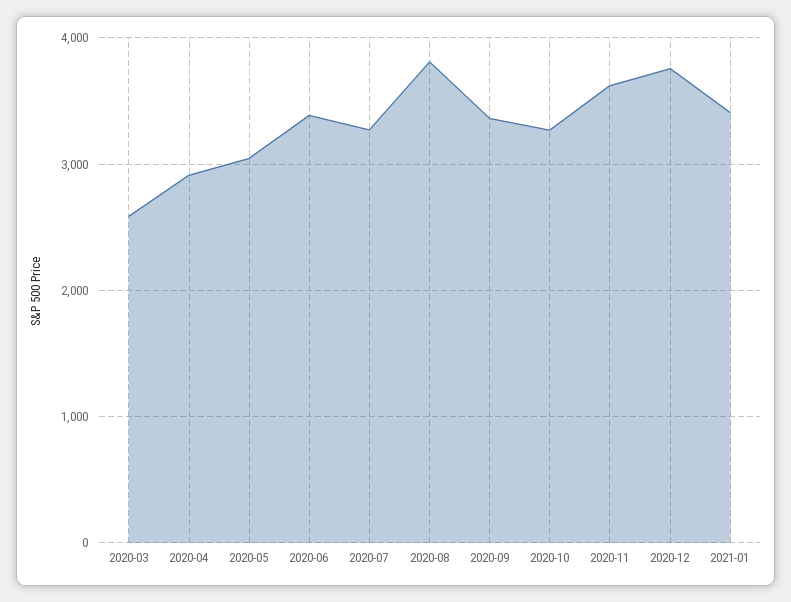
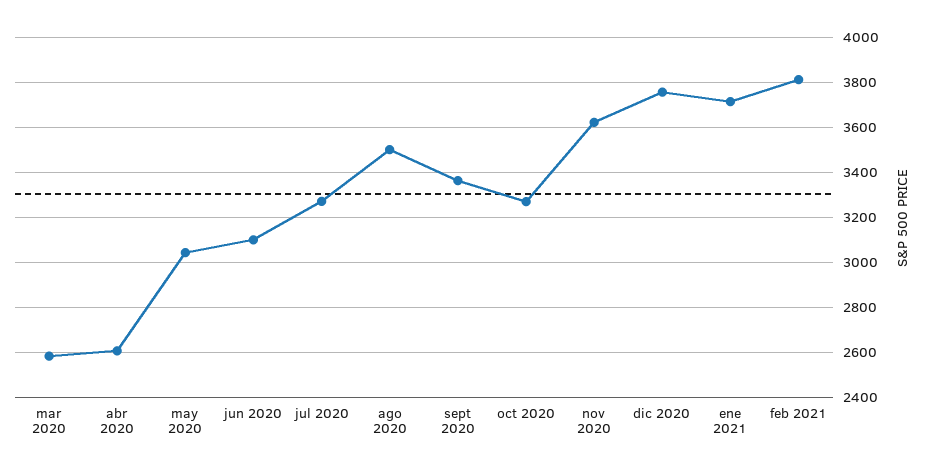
2020-04: 2900 -> 2600
2020-06: 3400 -> 3100
2020-08: 3800 -> 3500
2021-01: 3400 -> 3700
feb 2021: none -> 3800

